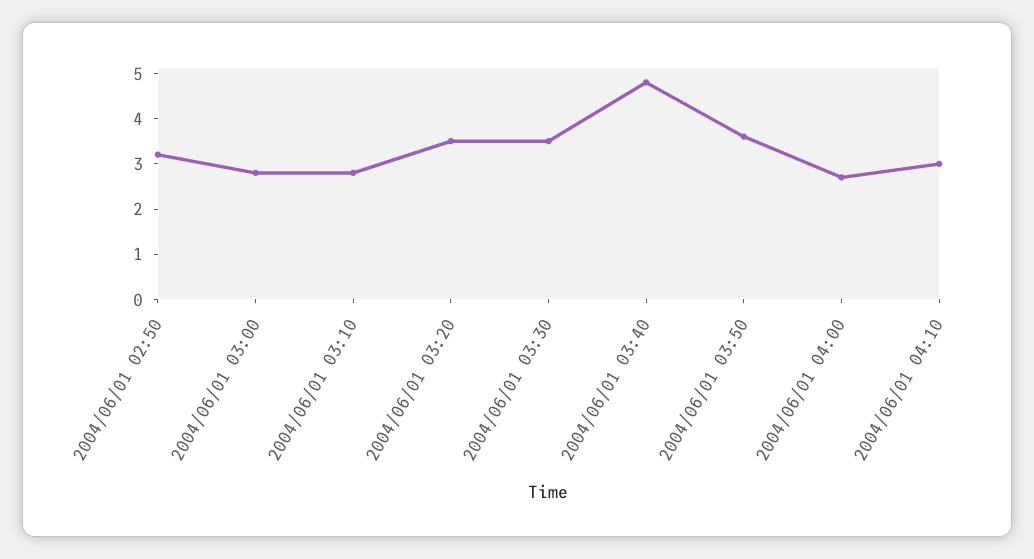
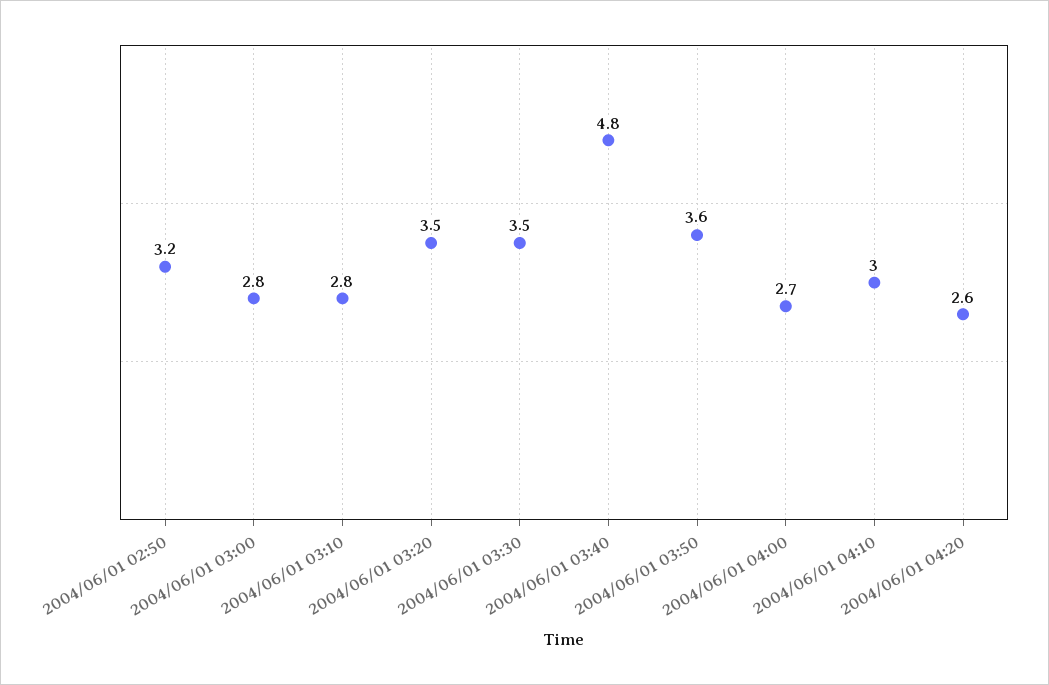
2004/06/01 04:20: none -> 2.6

